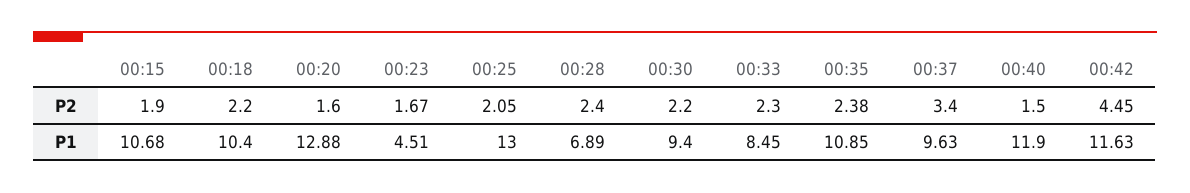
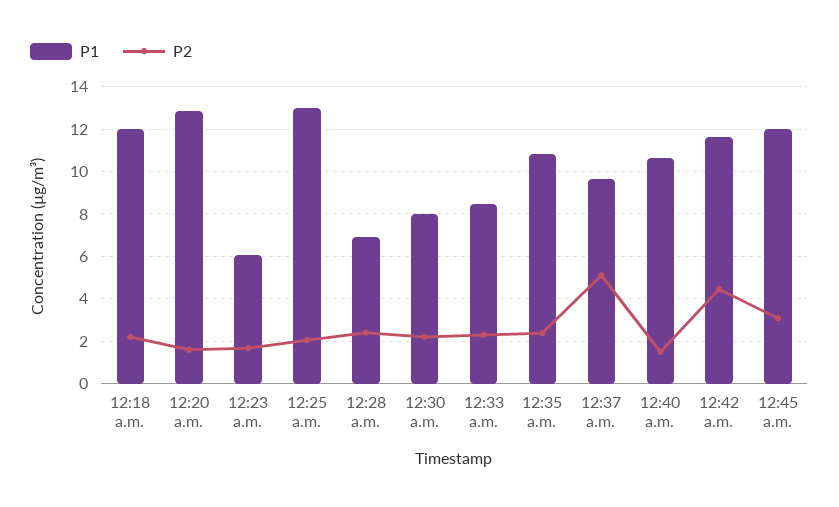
P2, 00:15: 1.9 -> none
P2, 00:37: 3.4 -> 5
P1, 00:15: 10.68 -> none
P1, 00:18: 10.4 -> 12
P1, 00:23: 4.51 -> 6
P1, 00:30: 9.4 -> 8
P1, 00:40: 11.9 -> 10.5
P1, 12:45 a.m.: none -> 12
P2, 12:45 a.m.: none -> 3

